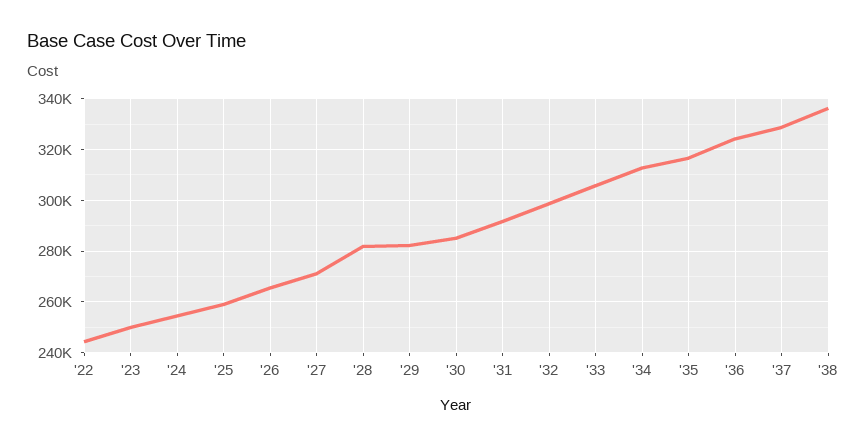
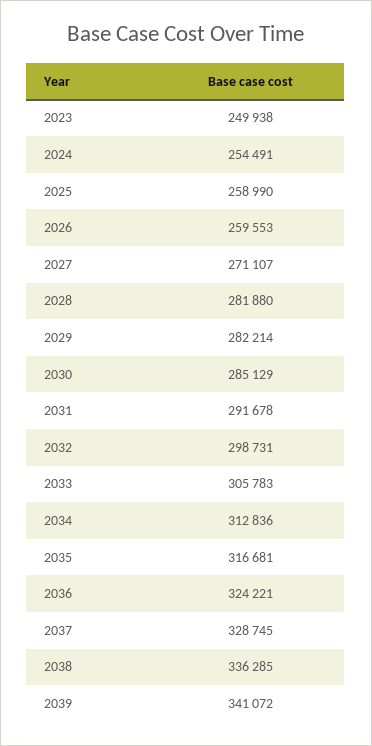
'22: 245000 -> none
'26: 265000 -> 259553
2039: none -> 341072

